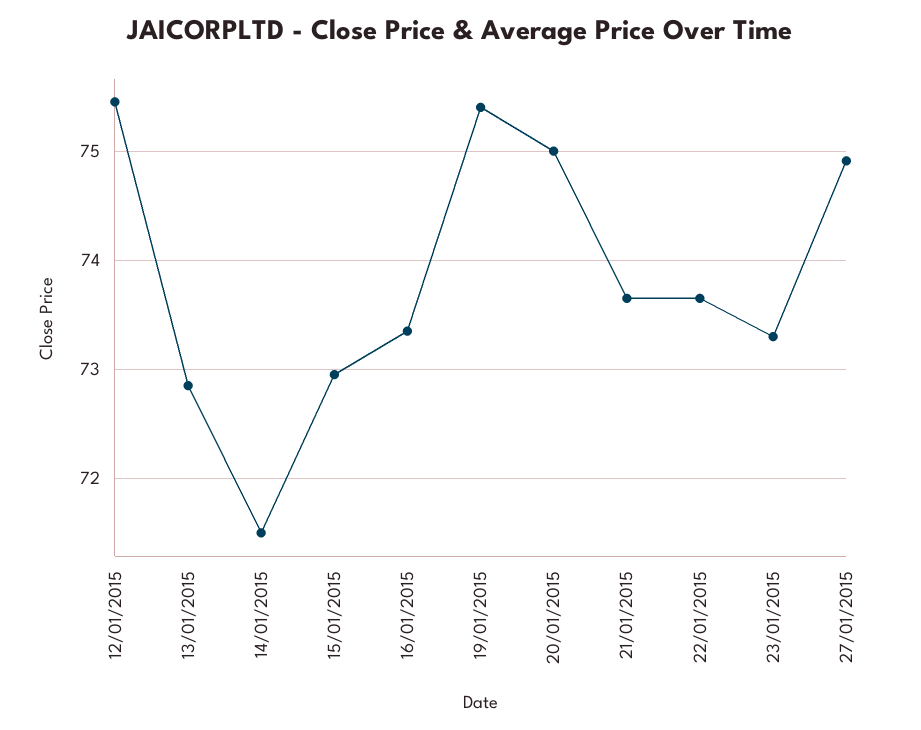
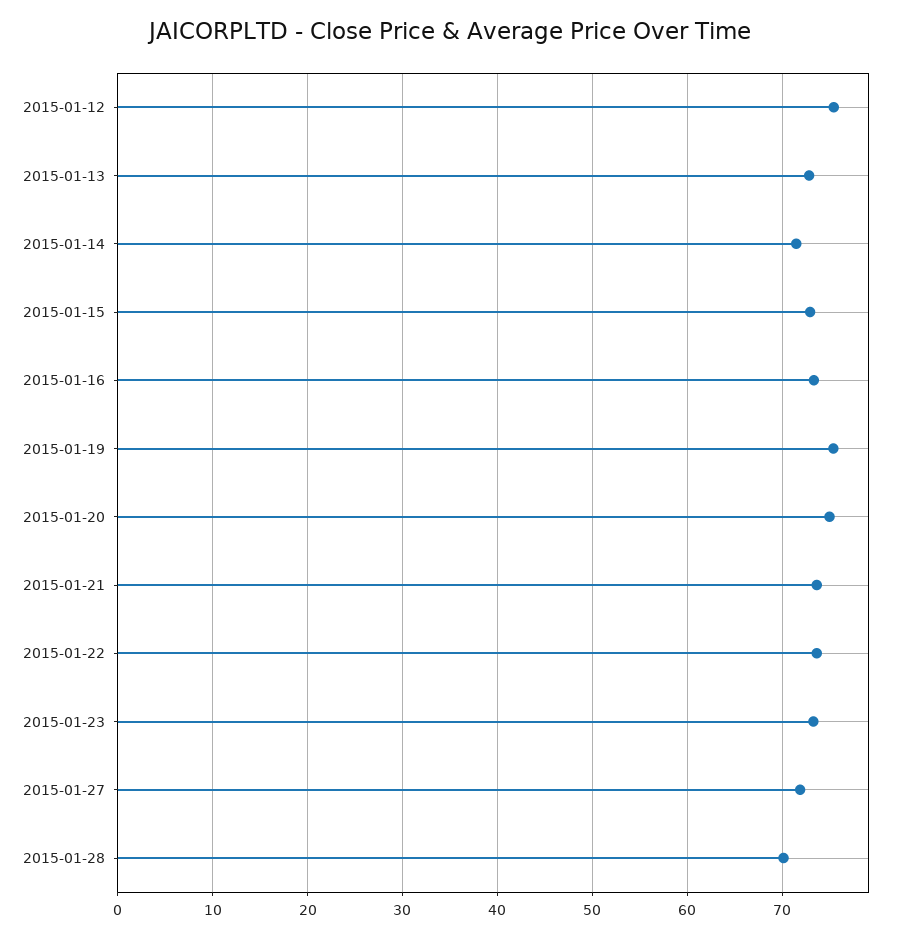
27/01/2015: 74.9 -> 72
2015-01-28: none -> 70

